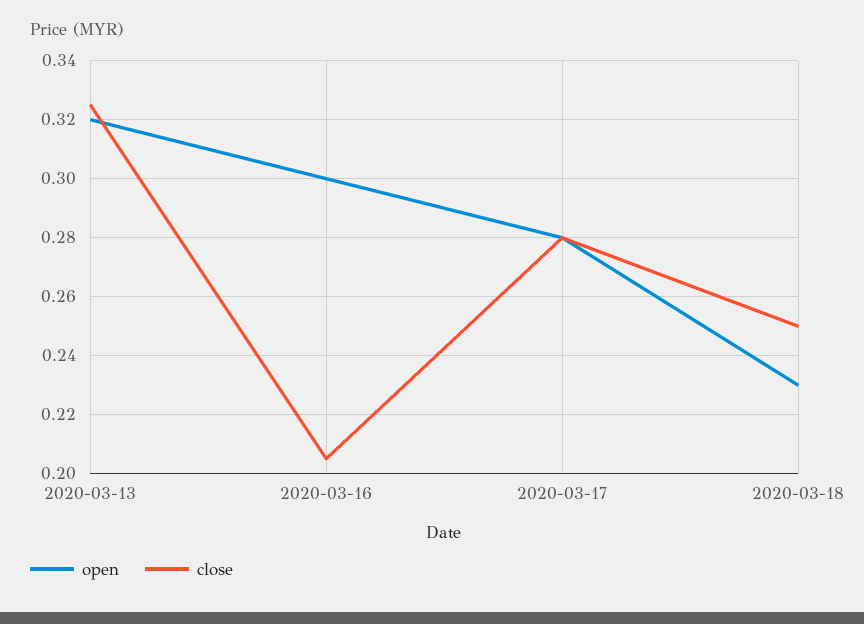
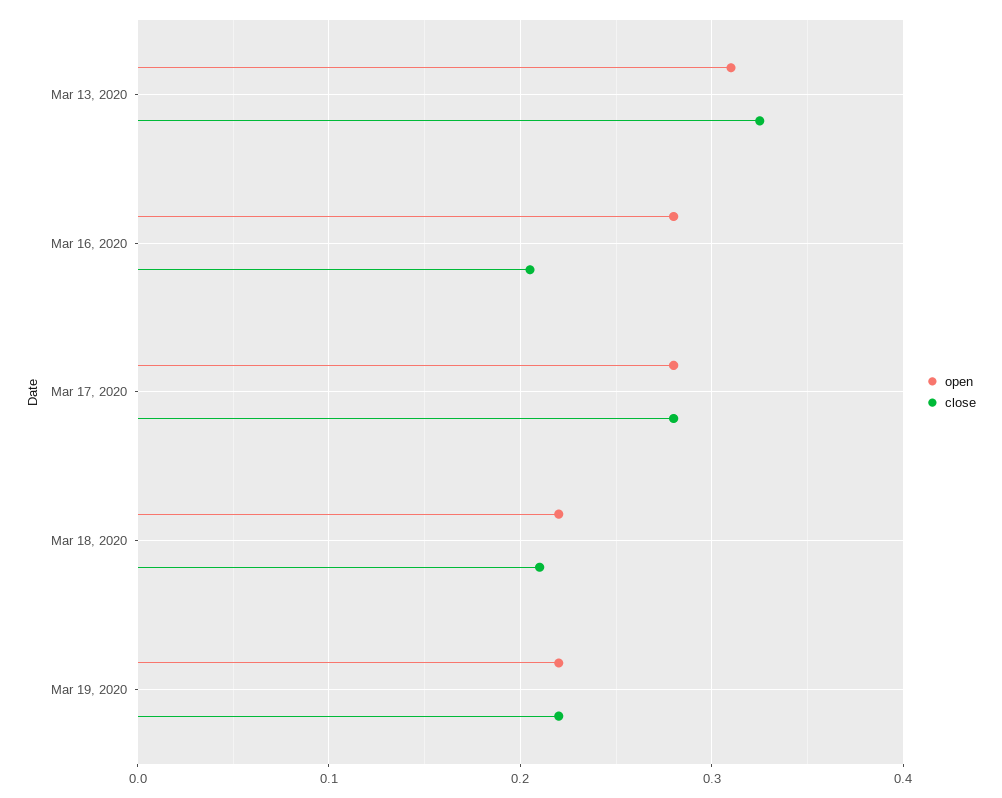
open, 2020-03-13: 0.32 -> 0.31
open, 2020-03-16: 0.3 -> 0.28
open, 2020-03-18: 0.23 -> 0.22
close, 2020-03-18: 0.25 -> 0.21
open, Mar 19, 2020: none -> 0.22
close, Mar 19, 2020: none -> 0.22

